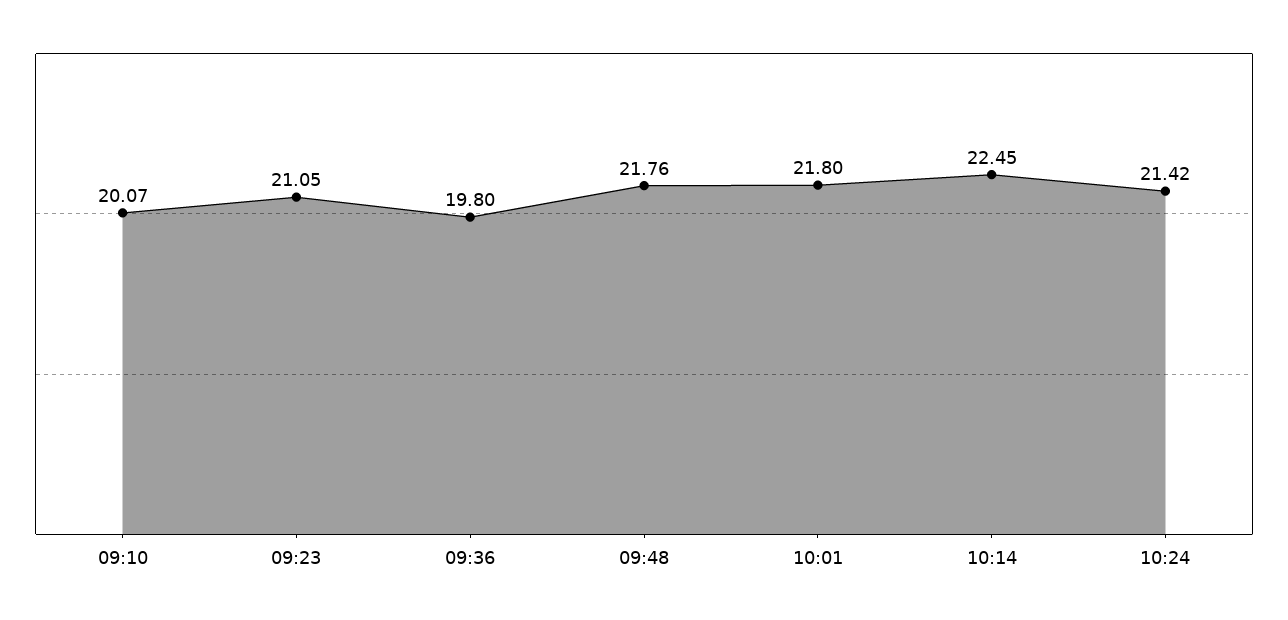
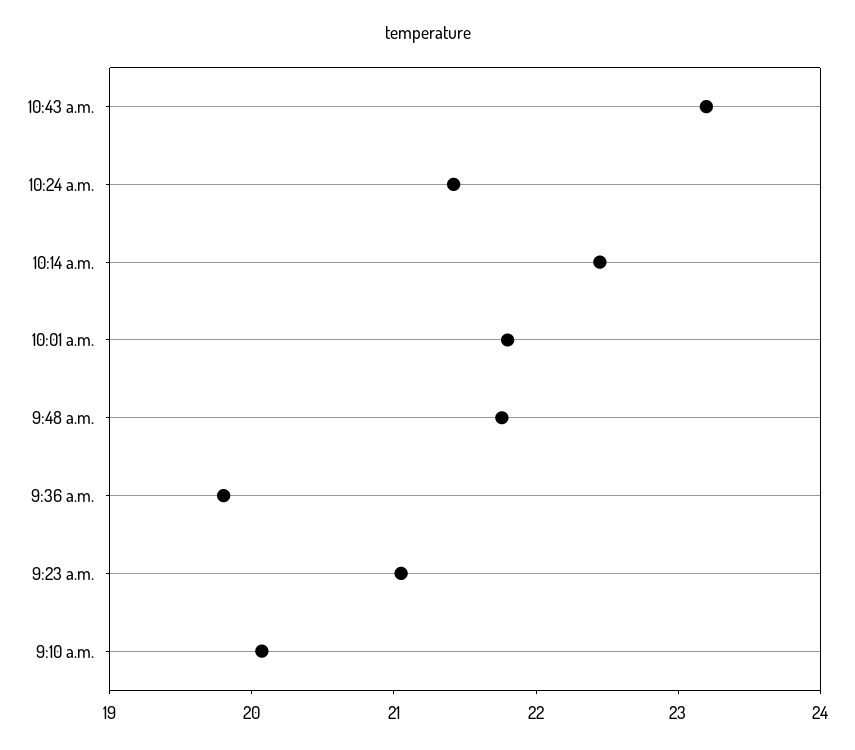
10:43 a.m.: none -> 23.2

